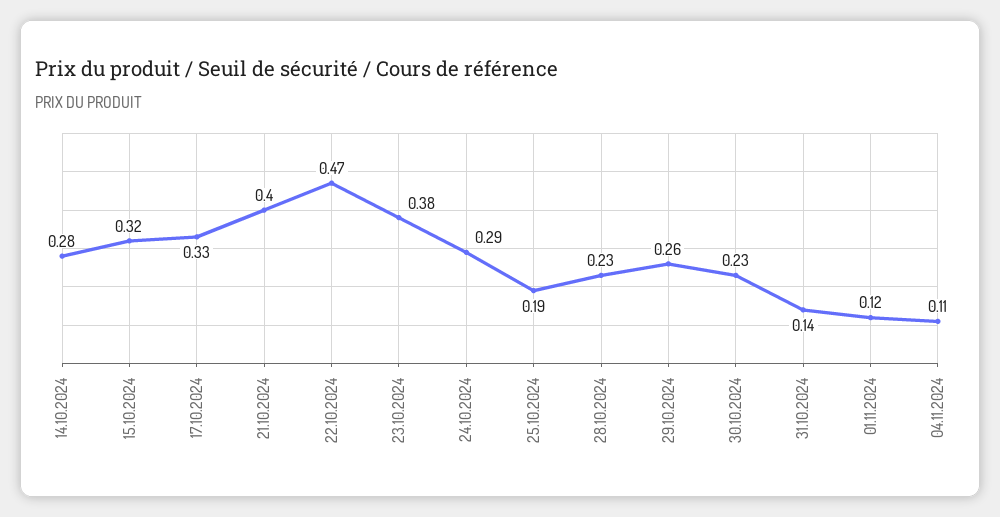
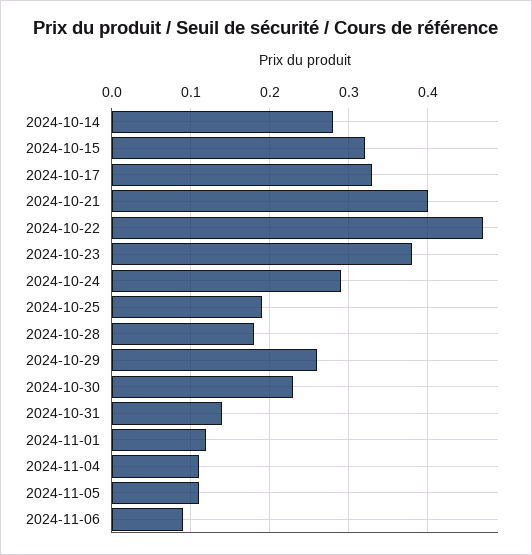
28.10.2024: 0.23 -> 0.18
2024-11-05: none -> 0.11
2024-11-06: none -> 0.09

